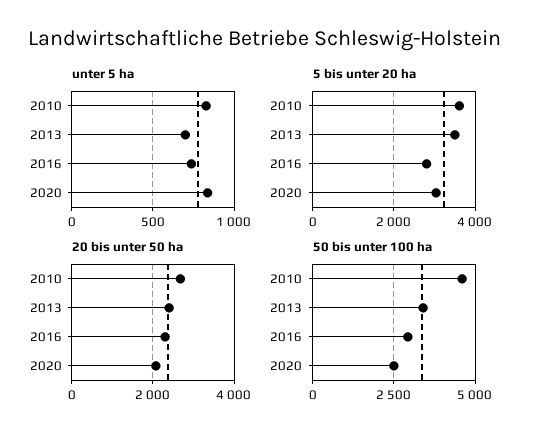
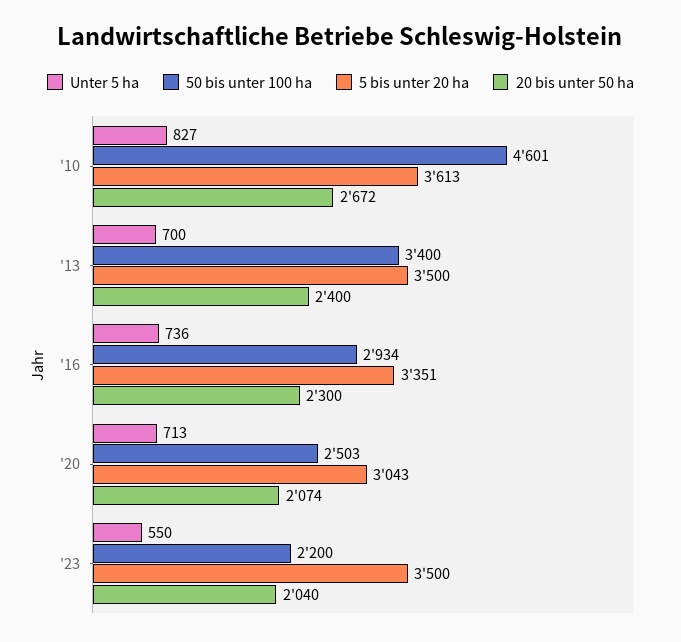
unter 5 ha, 2020: 850 -> 713
5 bis unter 20 ha, 2016: 2800 -> 3351
unter 5 ha, '23: none -> 550
50 bis unter 100 ha, '23: none -> 2200
5 bis unter 20 ha, '23: none -> 3500
20 bis unter 50 ha, '23: none -> 2040

